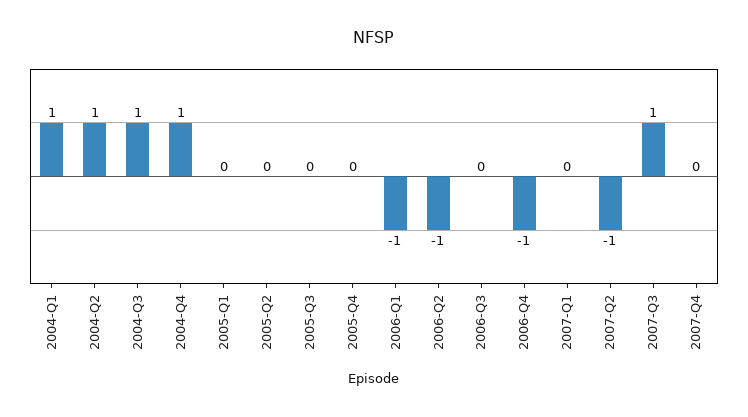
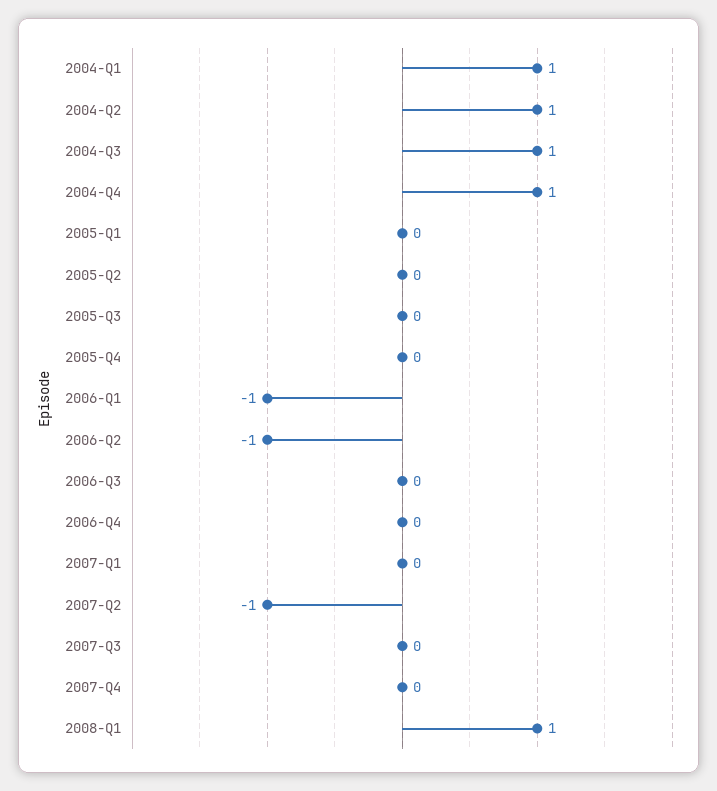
2006-Q4: -1 -> 0
2007-Q3: 1 -> 0
2008-Q1: none -> 1

